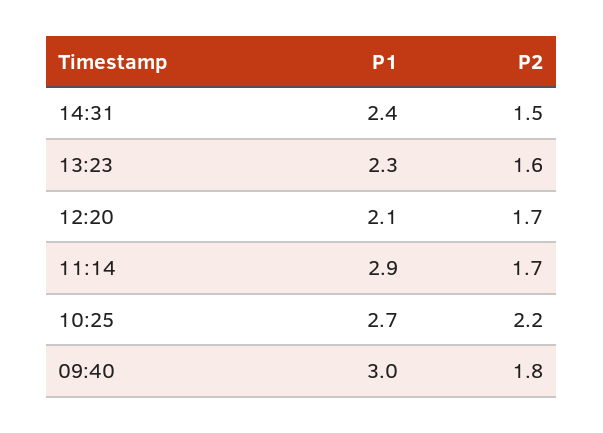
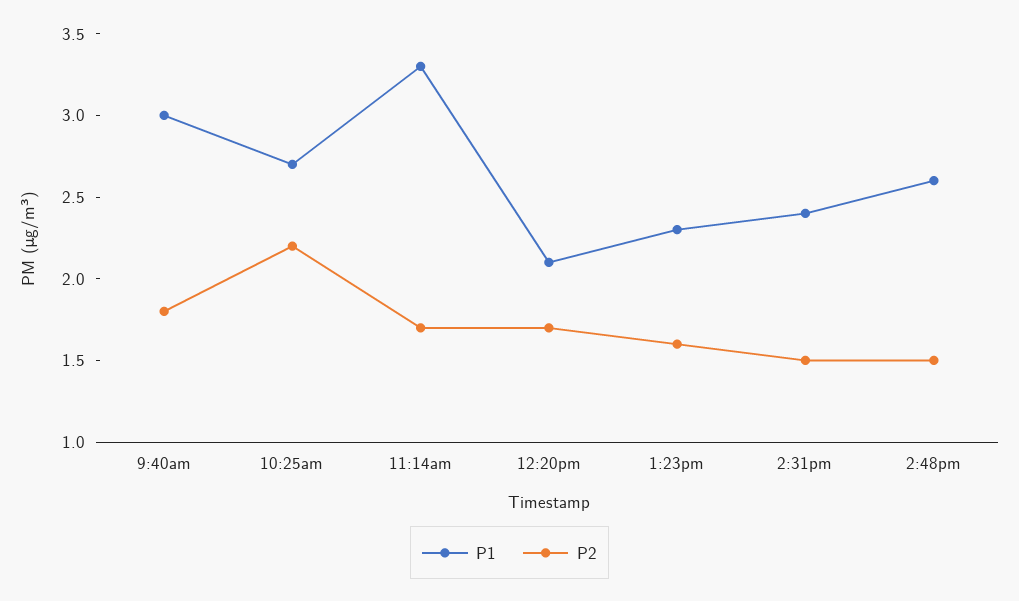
P1, 11:14: 2.9 -> 3.3
P1, 2:48pm: none -> 2.6
P2, 2:48pm: none -> 1.5

